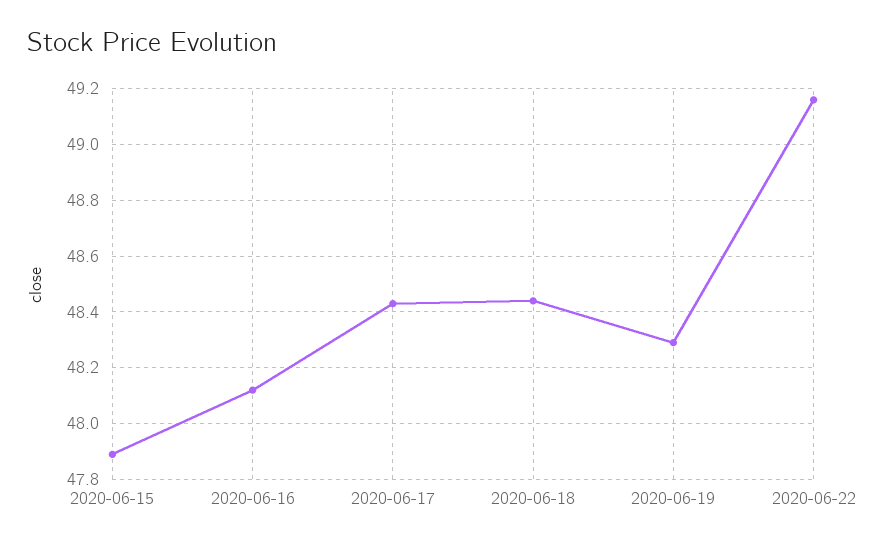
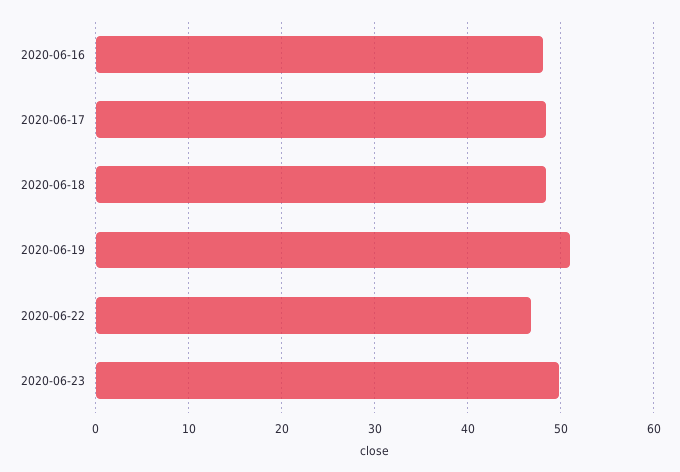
2020-06-15: 47.9 -> none
2020-06-19: 48.3 -> 51
2020-06-22: 49.15 -> 47
2020-06-23: none -> 50

